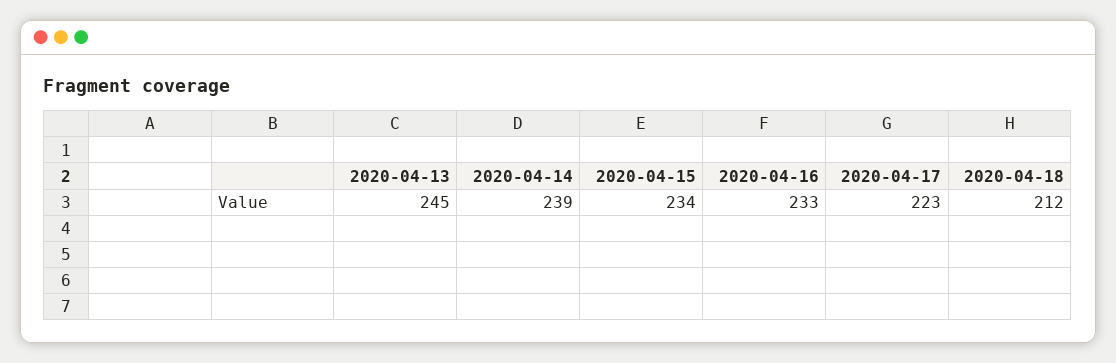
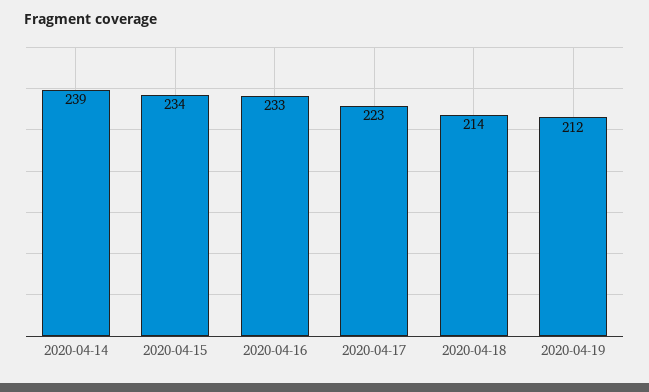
2020-04-13: 245 -> none
2020-04-18: 212 -> 214
2020-04-19: none -> 212

